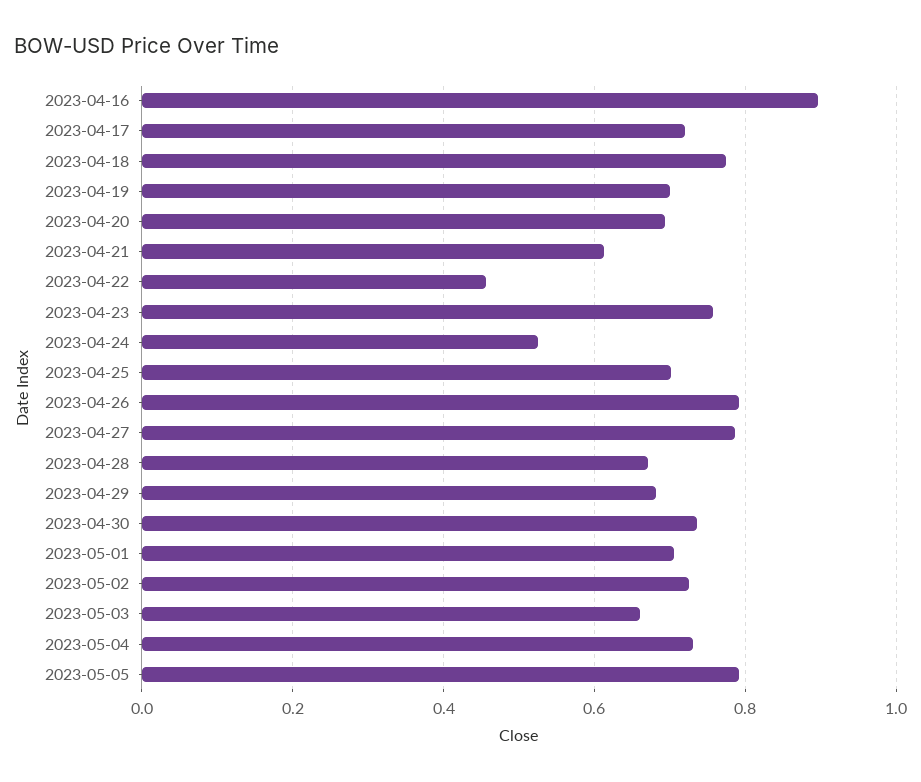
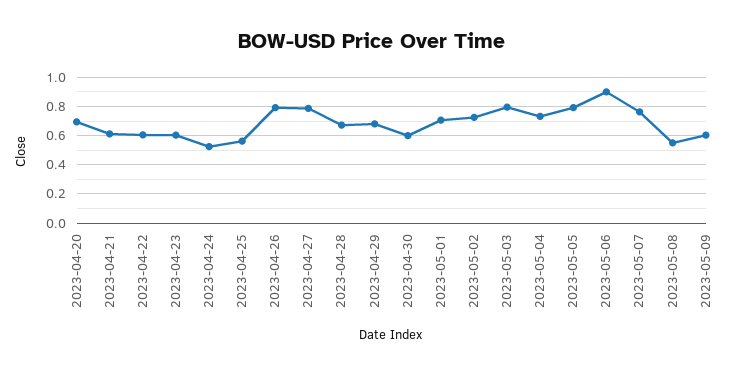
2023-04-16: 0.9 -> none
2023-04-17: 0.72 -> none
2023-04-18: 0.78 -> none
2023-04-19: 0.7 -> none
2023-04-22: 0.46 -> 0.6
2023-04-23: 0.76 -> 0.6
2023-04-25: 0.7 -> 0.55
2023-04-30: 0.74 -> 0.6
2023-05-03: 0.66 -> 0.8
2023-05-06: none -> 0.9
2023-05-07: none -> 0.75
2023-05-08: none -> 0.55
2023-05-09: none -> 0.6

